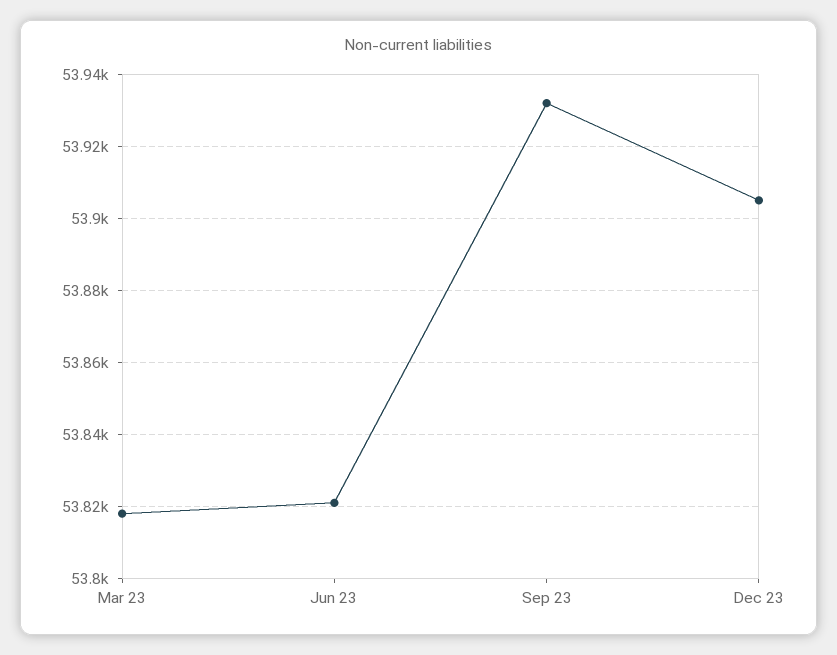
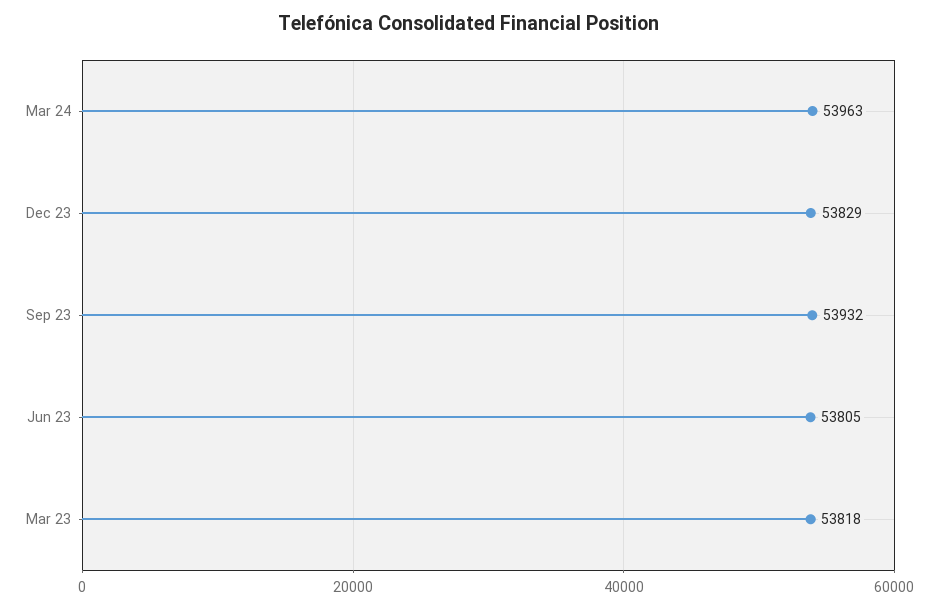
Jun 23: 53820 -> 53805
Dec 23: 53905 -> 53829
Mar 24: none -> 53963

